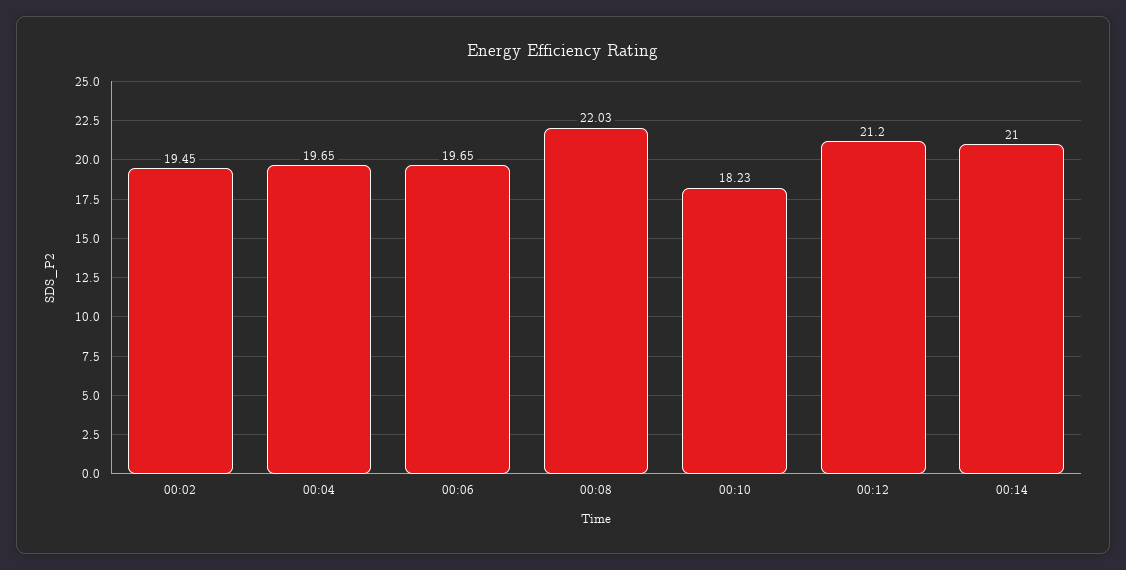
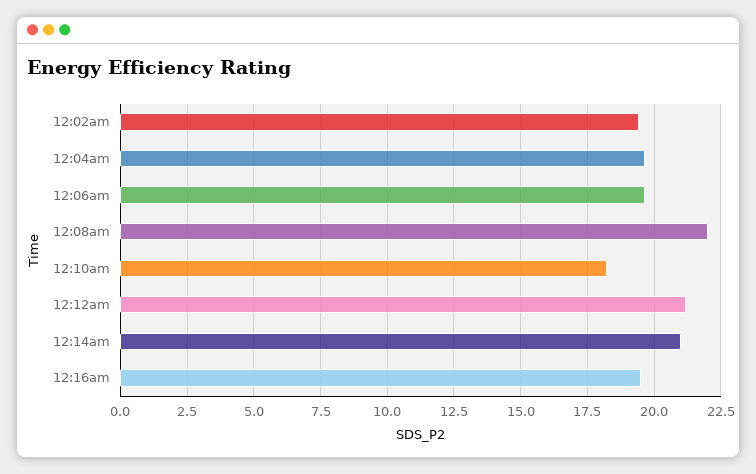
12:16am: none -> 19.5

